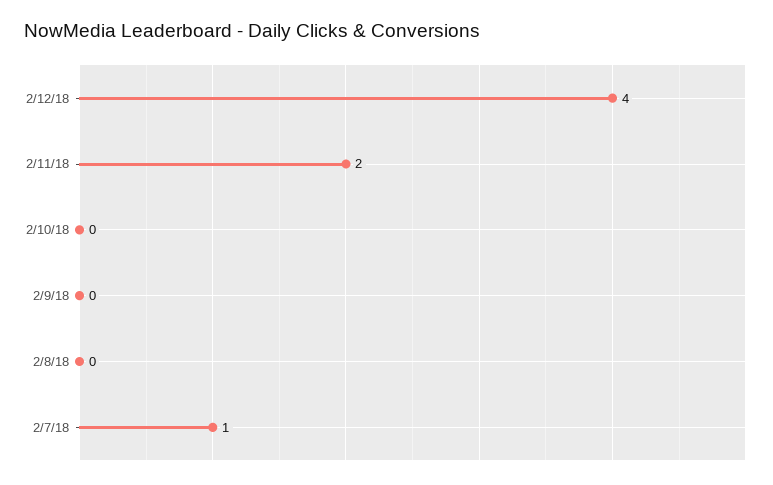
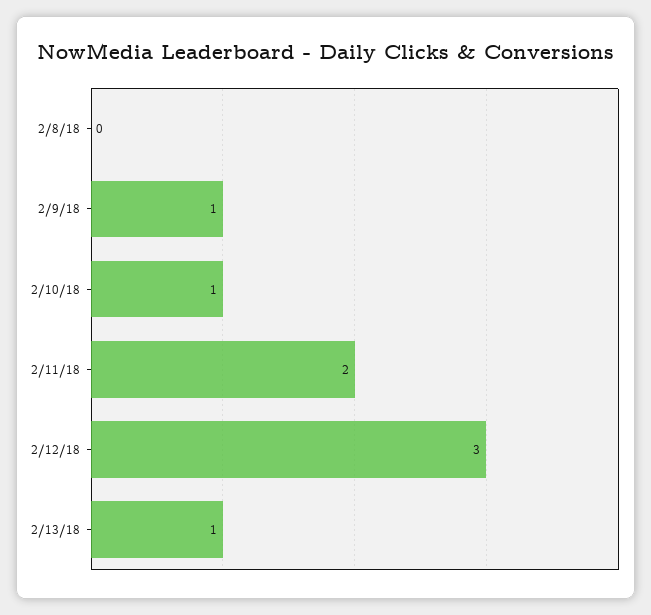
2/12/18: 4 -> 3
2/10/18: 0 -> 1
2/9/18: 0 -> 1
2/7/18: 1 -> none
2/13/18: none -> 1

